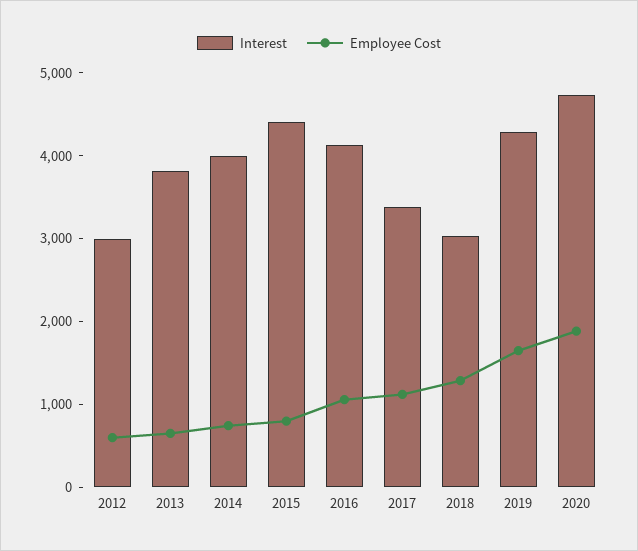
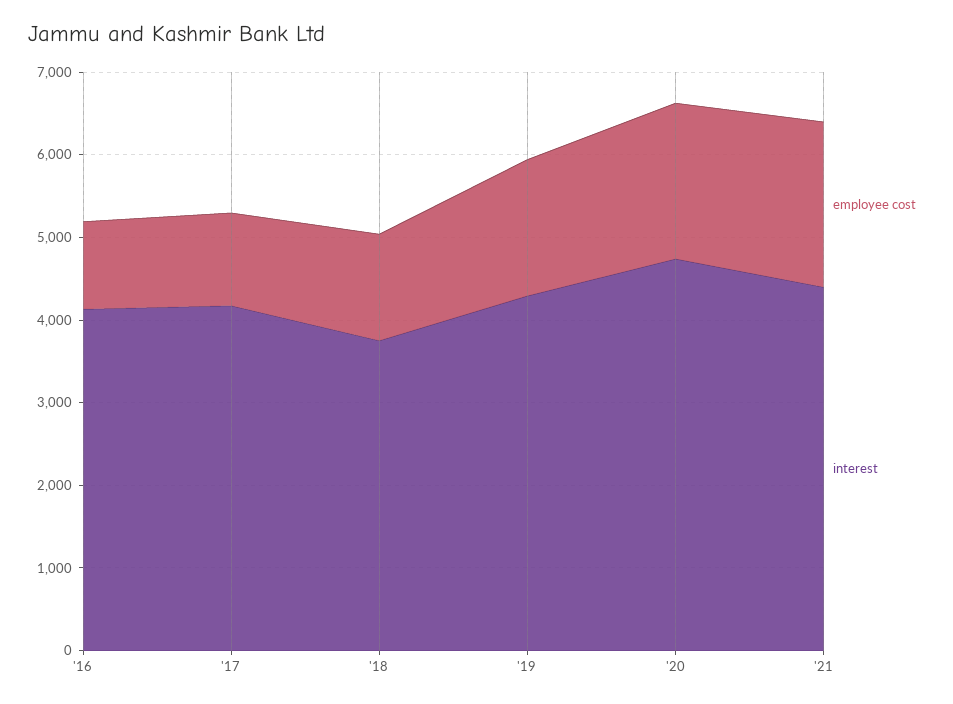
Interest, 2012: 3000 -> none
Employee Cost, 2012: 600 -> none
Interest, 2013: 3800 -> none
Employee Cost, 2013: 600 -> none
Interest, 2014: 4000 -> none
Employee Cost, 2014: 800 -> none
Interest, 2015: 4400 -> none
Employee Cost, 2015: 800 -> none
Interest, 2017: 3400 -> 4200
Interest, 2018: 3000 -> 3800
Employee Cost, '21: none -> 2000
Interest, '21: none -> 4400

